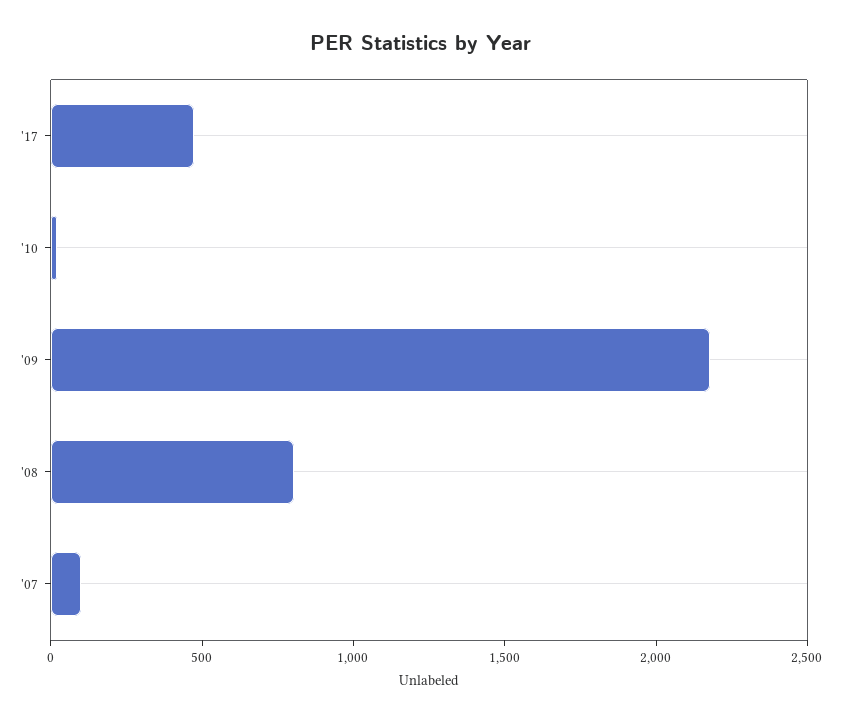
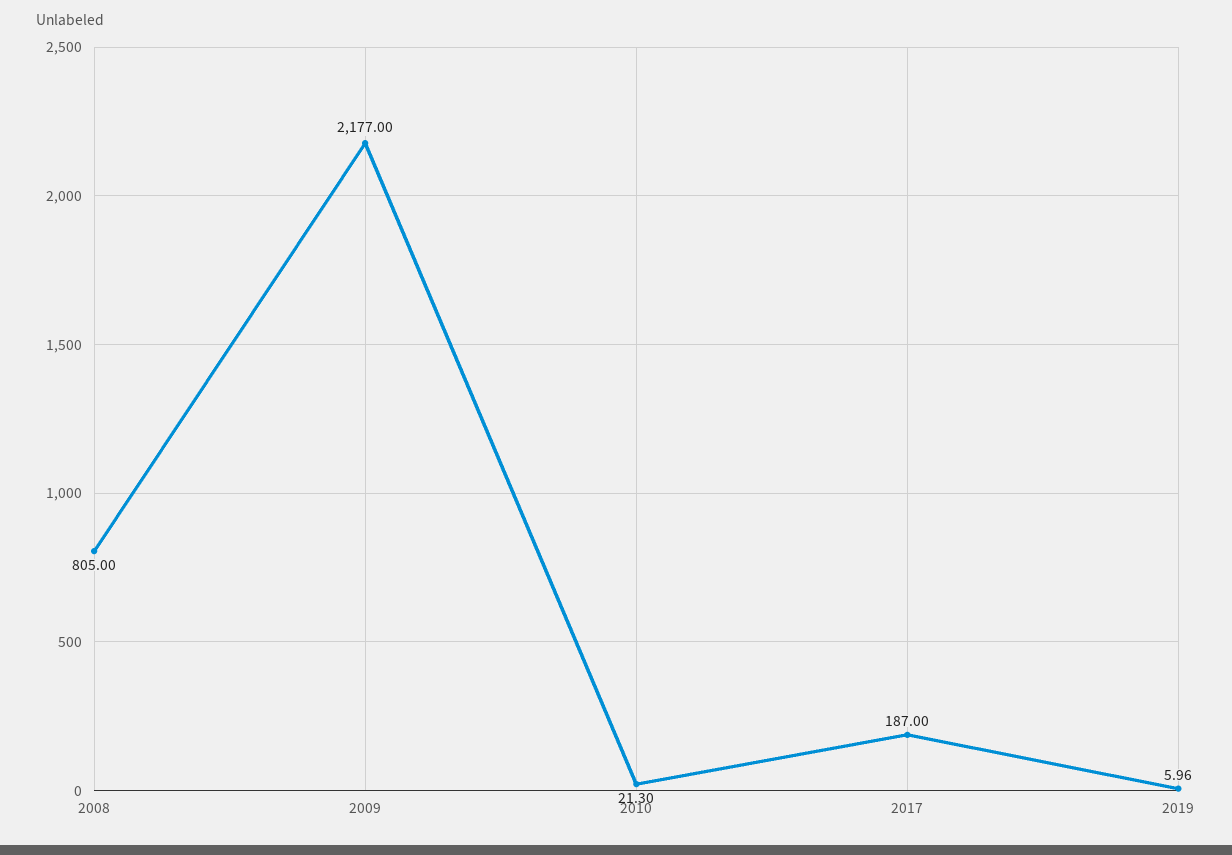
'17: 500 -> 187
'07: 100 -> none
2019: none -> 5.96

